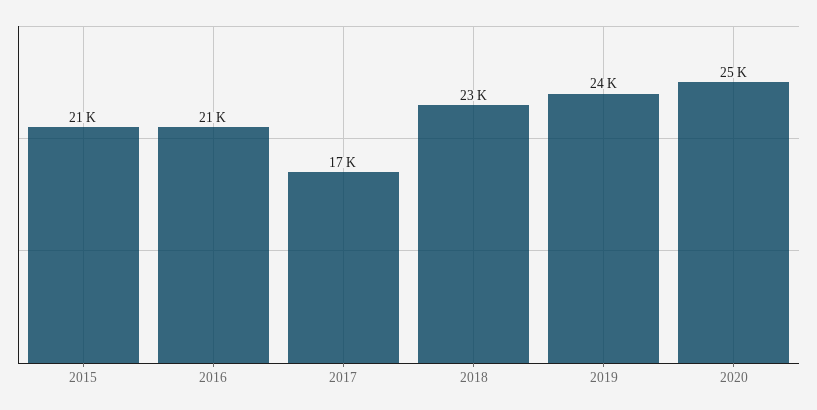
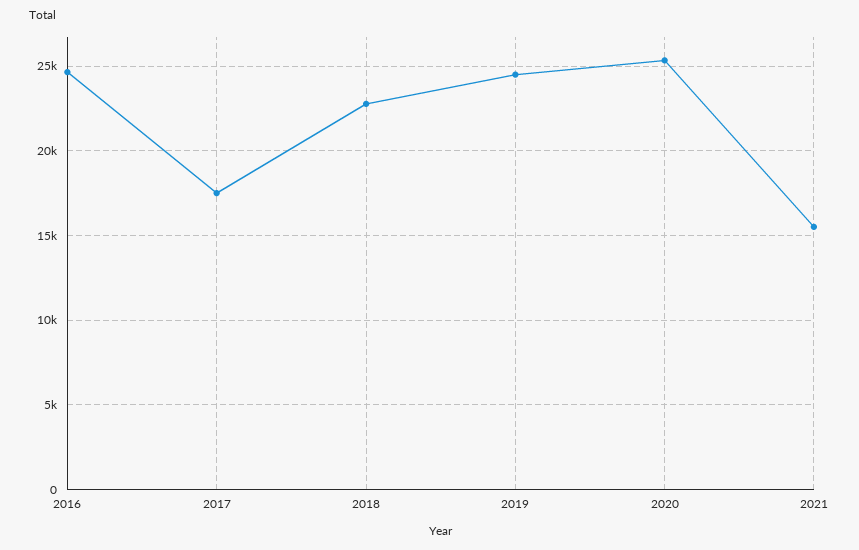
2015: 21000 -> none
2016: 21000 -> 24500
2021: none -> 15500

